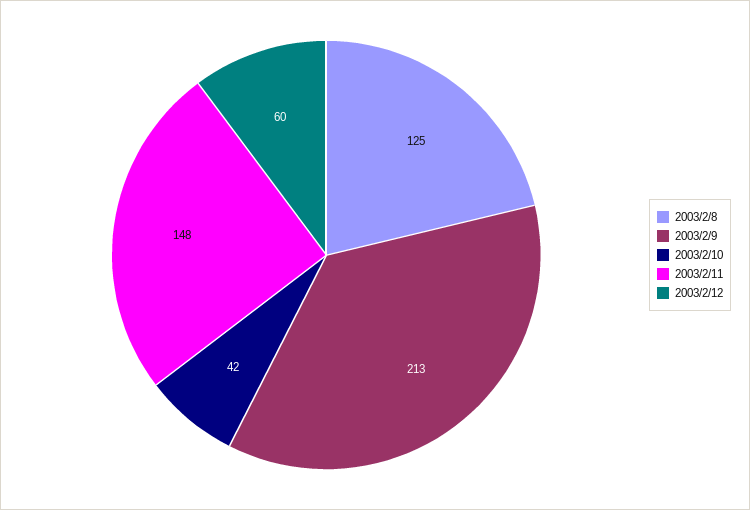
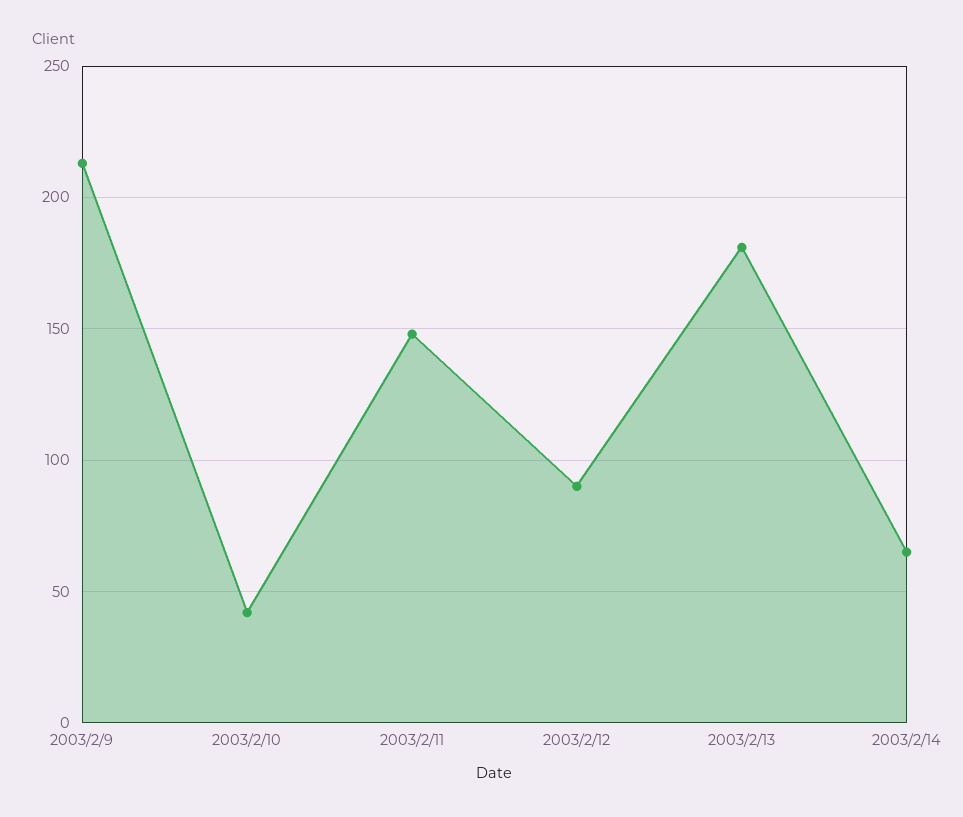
2003/2/8: 125 -> none
2003/2/12: 60 -> 90
2003/2/13: none -> 180
2003/2/14: none -> 65

